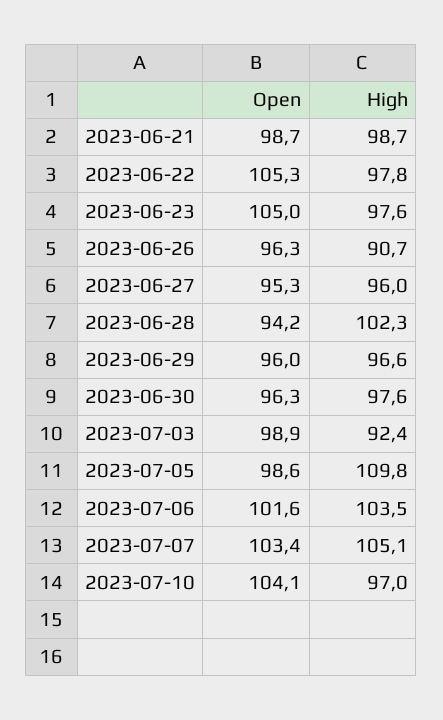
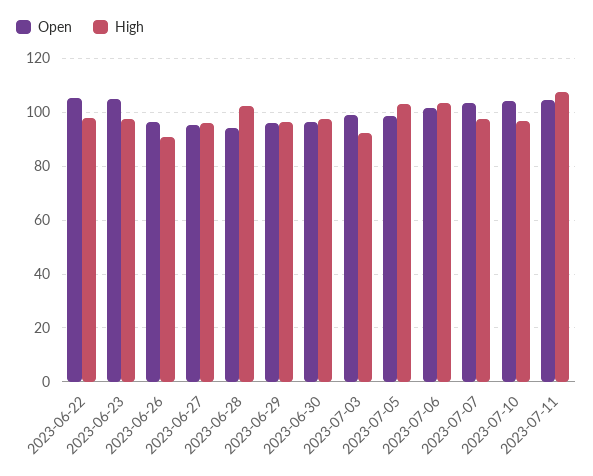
Open, 2023-06-21: 98.7 -> none
High, 2023-06-21: 98.7 -> none
High, 2023-07-05: 109.8 -> 102.5
High, 2023-07-07: 105.1 -> 97.5
Open, 2023-07-11: none -> 105
High, 2023-07-11: none -> 107.5

